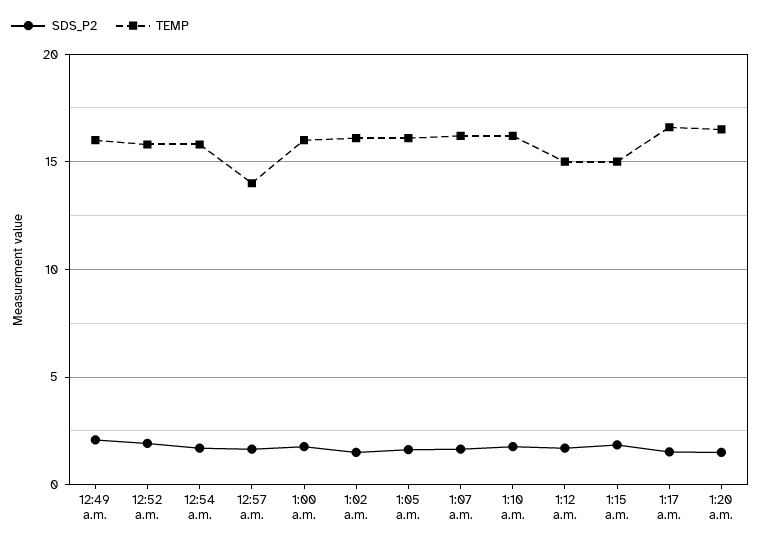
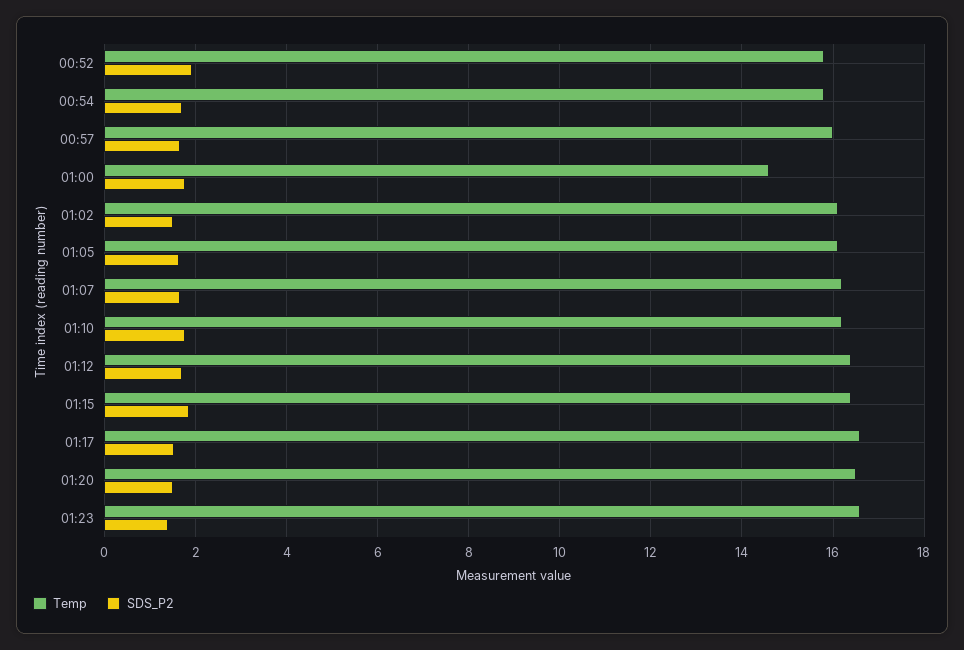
SDS_P2, 12:49 a.m.: 2 -> none
TEMP, 12:49 a.m.: 16 -> none
TEMP, 12:57 a.m.: 14 -> 16
TEMP, 1:00 a.m.: 16 -> 14.6
TEMP, 1:12 a.m.: 15 -> 16.4
TEMP, 1:15 a.m.: 15 -> 16.4
TEMP, 01:23: none -> 16.6
SDS_P2, 01:23: none -> 1.4

